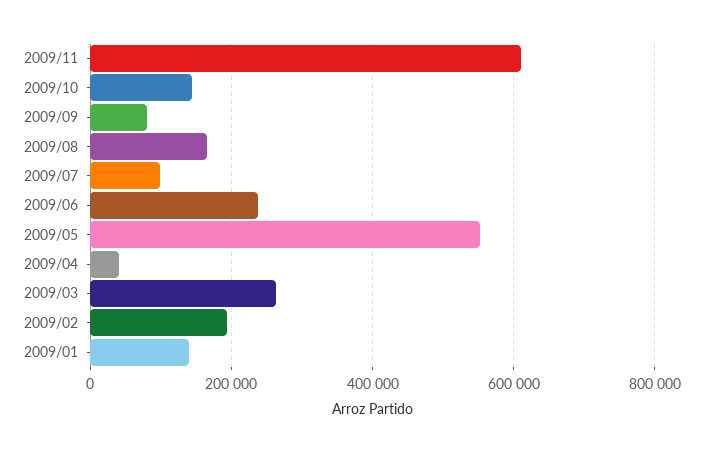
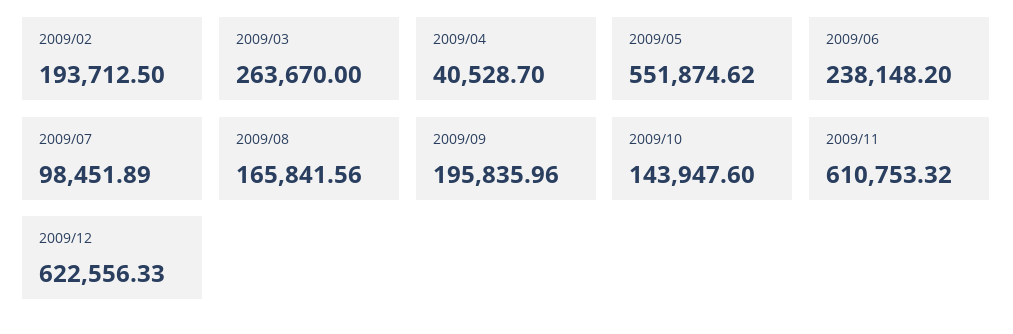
2009/09: 80000 -> 195835.96
2009/01: 140000 -> none
2009/12: none -> 622556.33

